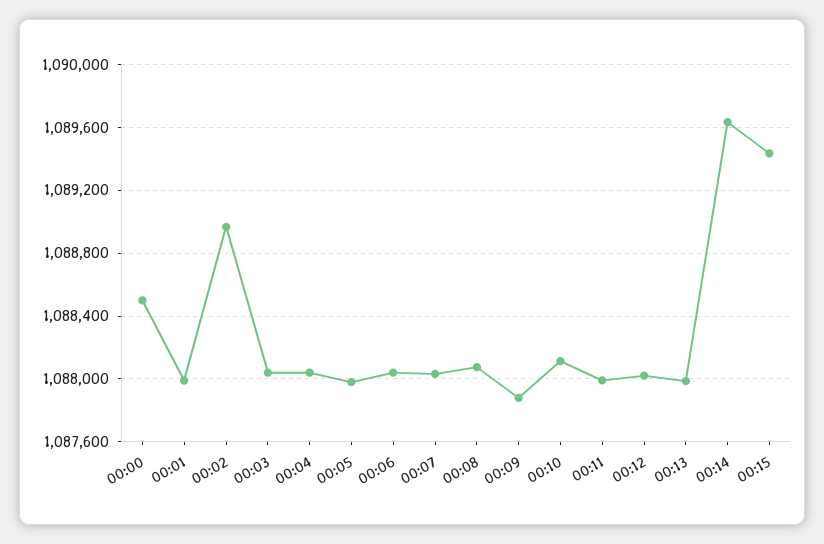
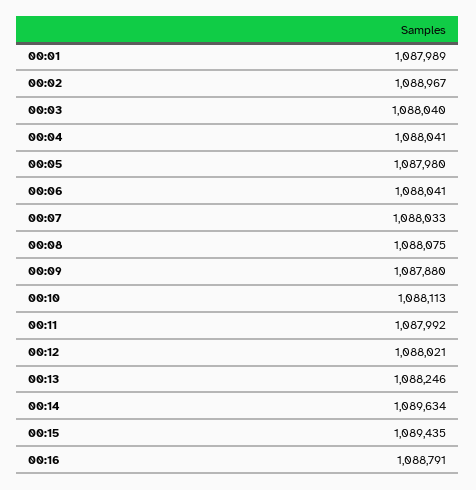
00:00: 1088500 -> none
00:13: 1088000 -> 1088246
00:16: none -> 1088791

